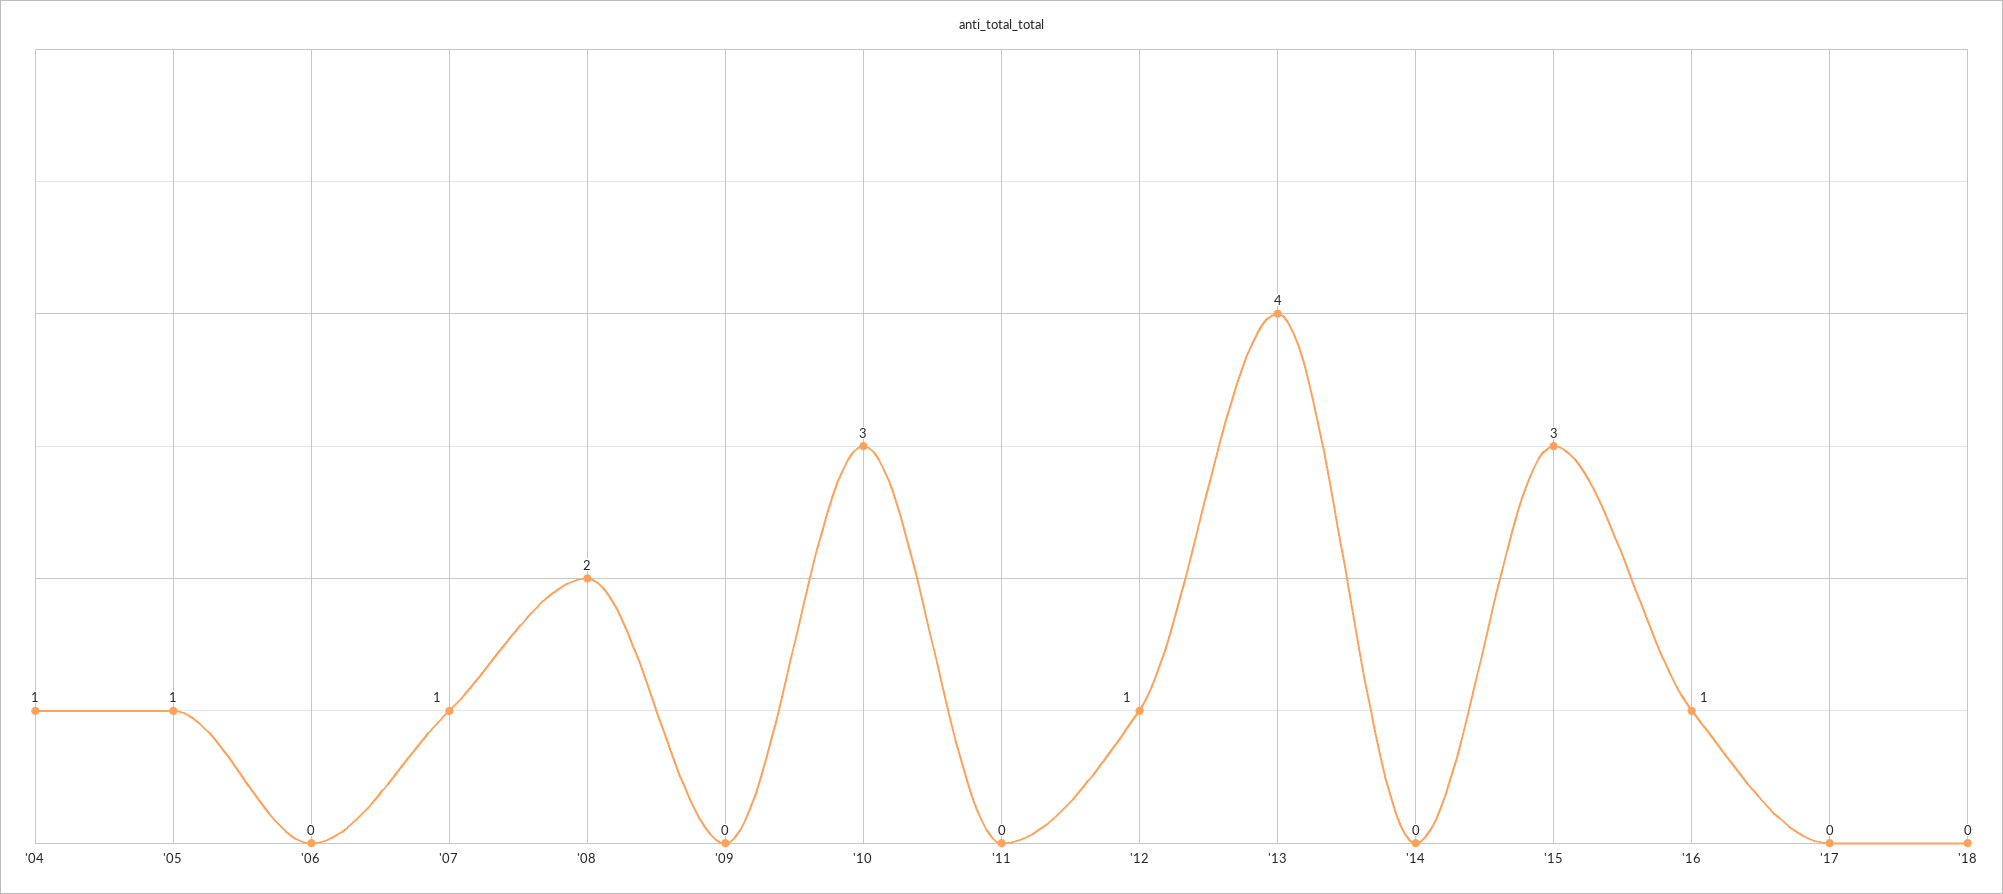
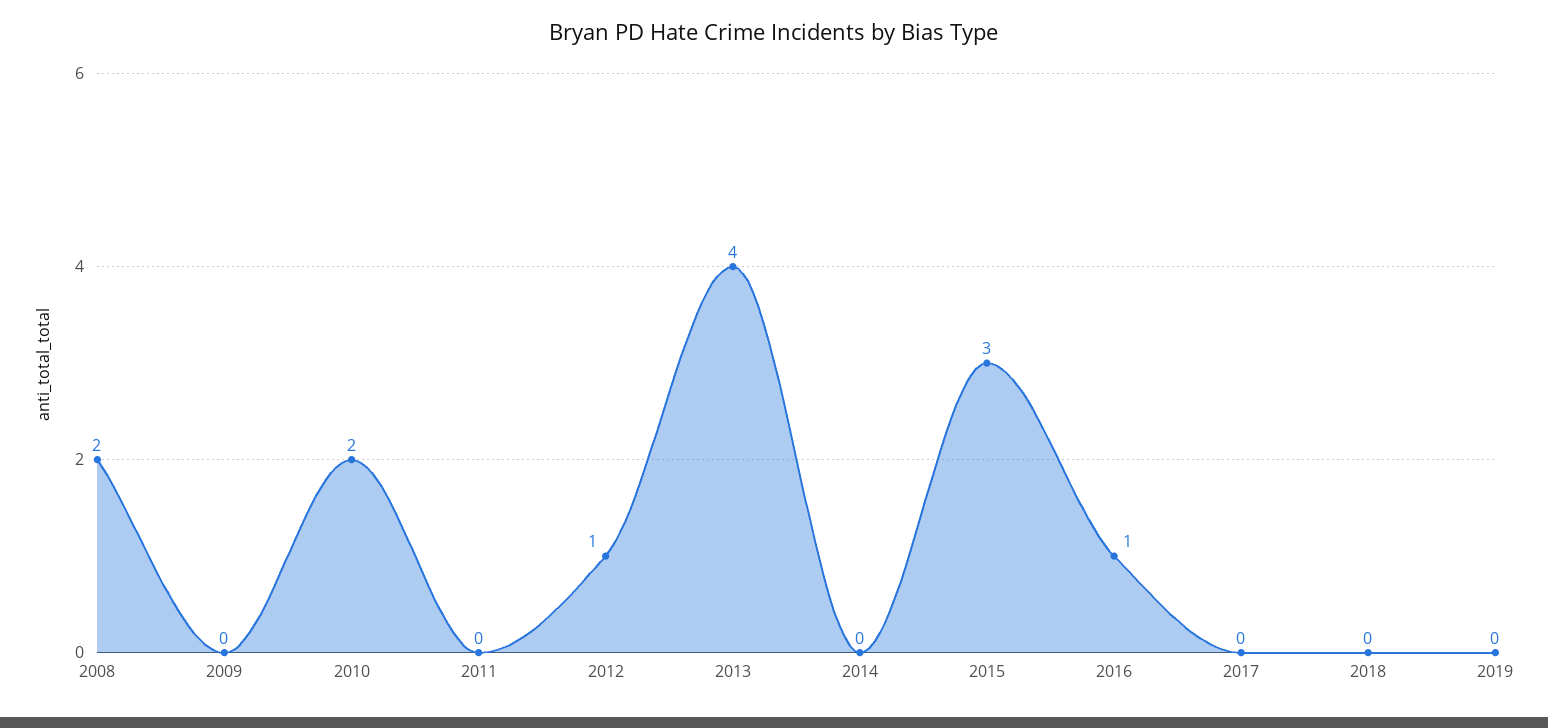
'04: 1 -> none
'05: 1 -> none
'06: 0 -> none
'07: 1 -> none
'10: 3 -> 2
2019: none -> 0

